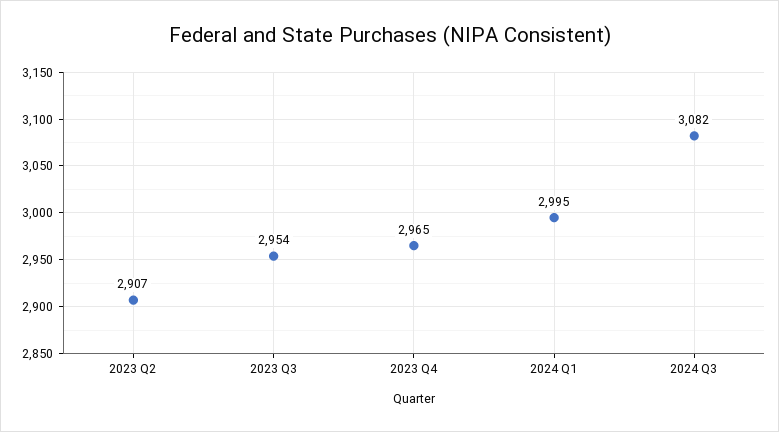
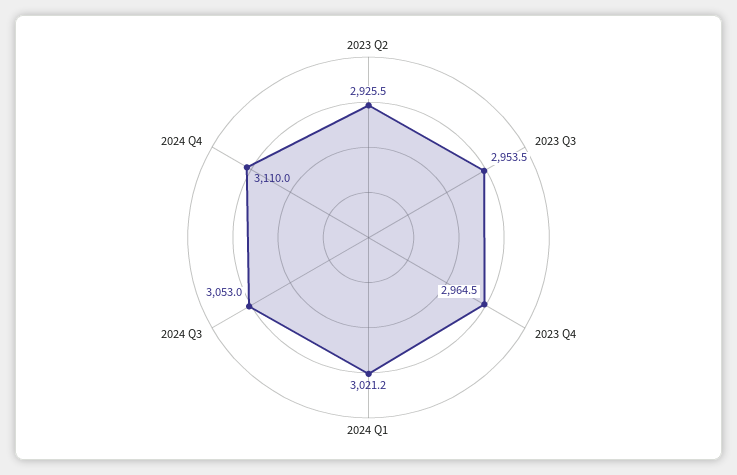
2023 Q2: 2907 -> 2925.5
2024 Q1: 2995 -> 3021.2
2024 Q3: 3082 -> 3053
2024 Q4: none -> 3110

